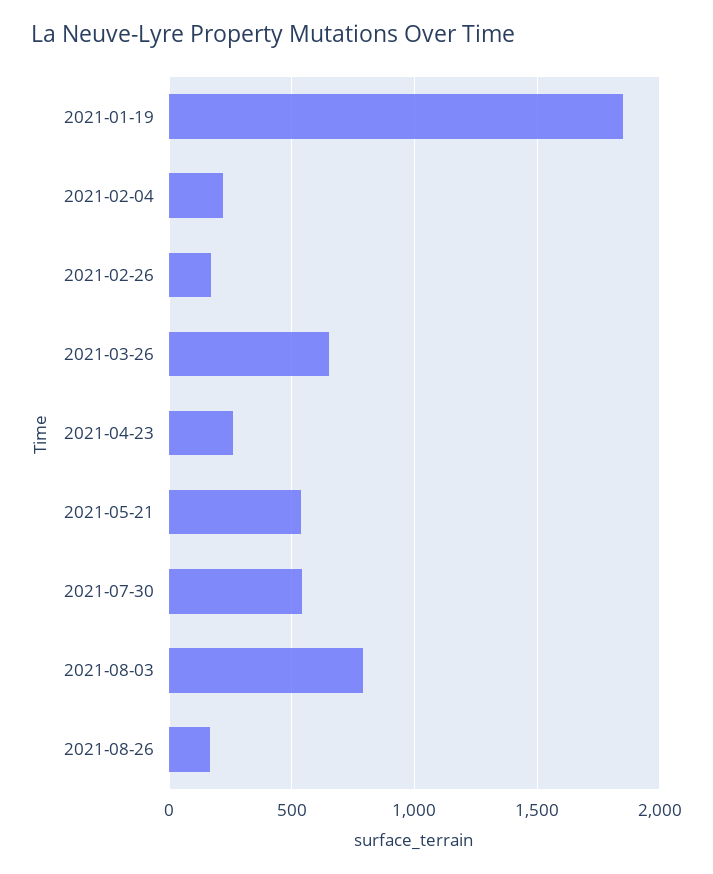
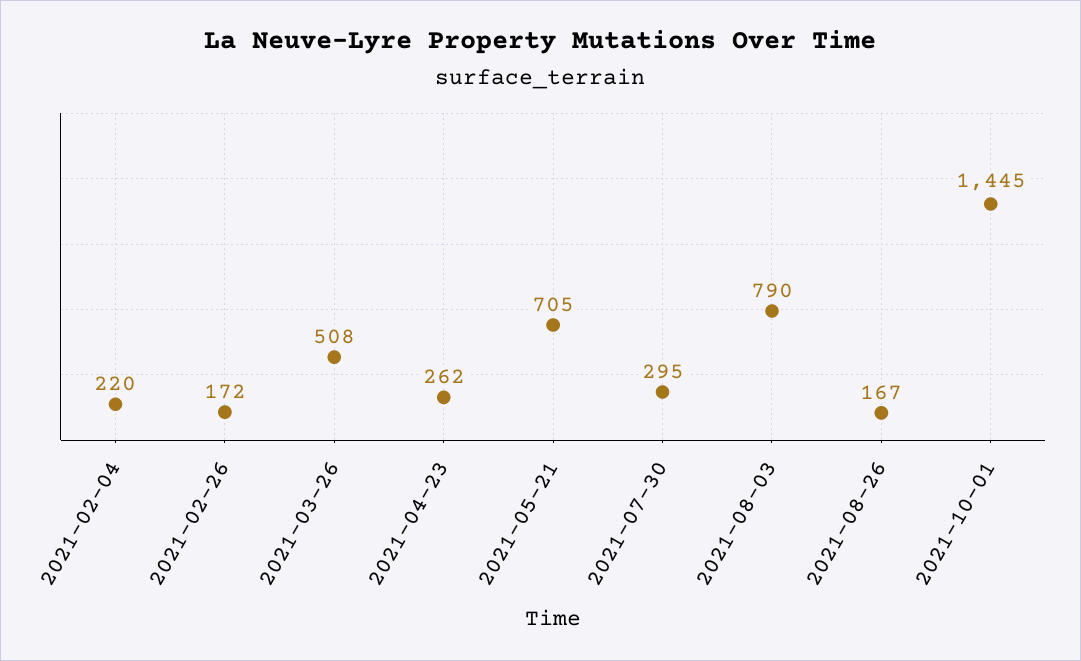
2021-01-19: 1850 -> none
2021-03-26: 650 -> 508
2021-05-21: 550 -> 705
2021-07-30: 550 -> 295
2021-10-01: none -> 1445

